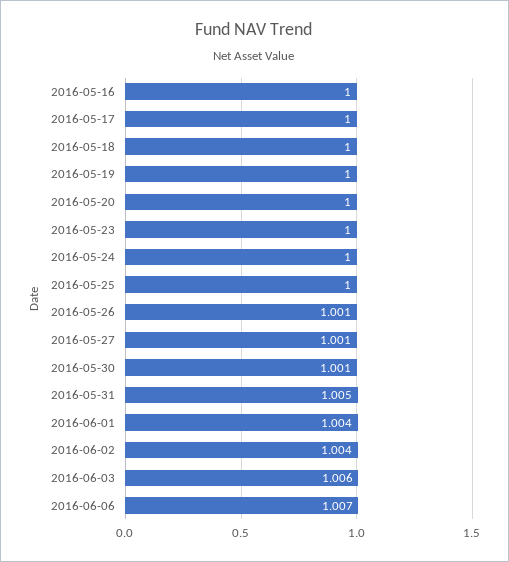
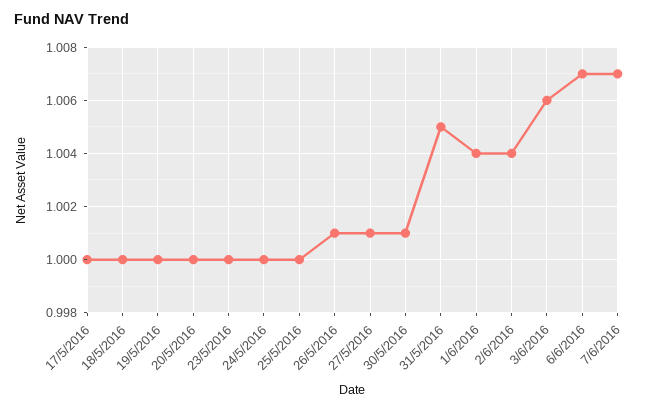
2016-05-16: 1 -> none
7/6/2016: none -> 1.007

